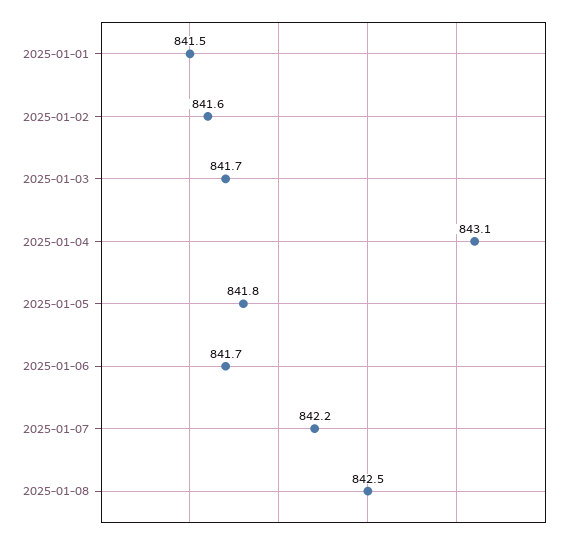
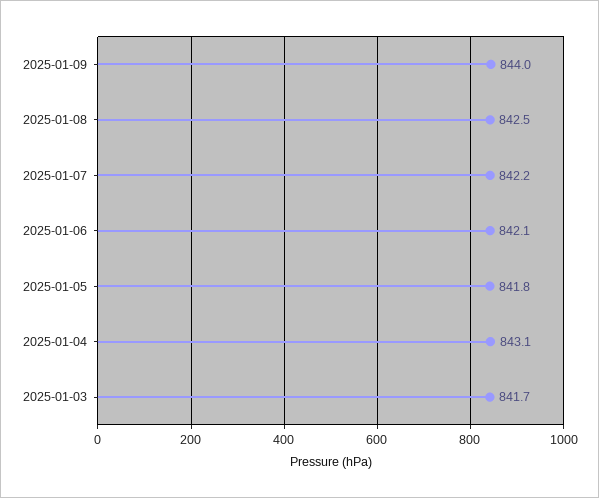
2025-01-01: 841.5 -> none
2025-01-02: 841.6 -> none
2025-01-06: 841.7 -> 842.1
2025-01-09: none -> 844

